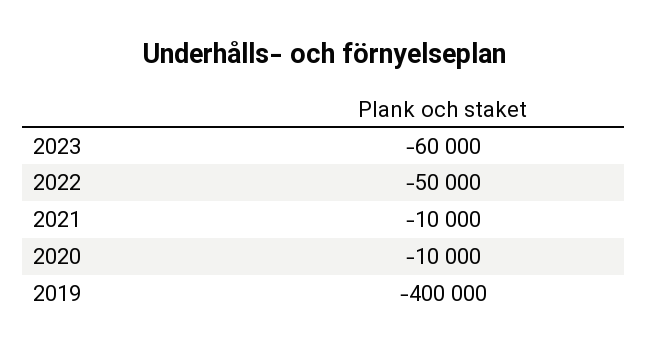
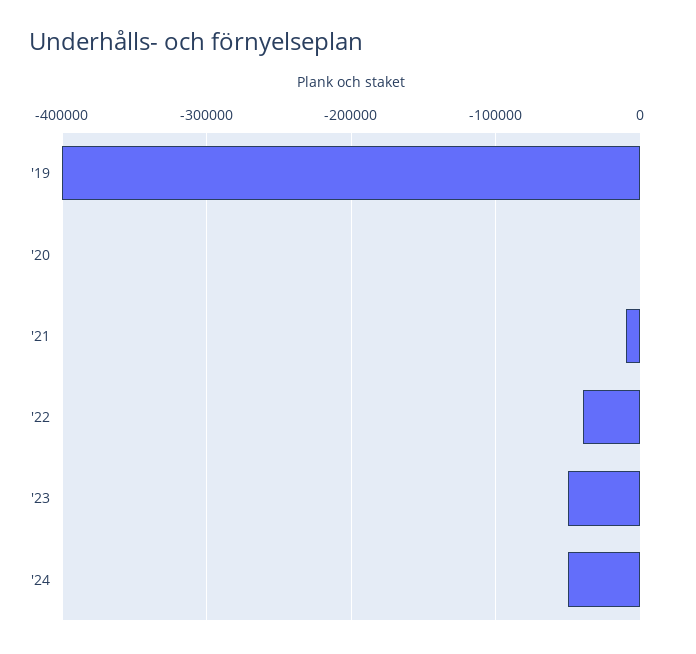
2023: -60000 -> -50000
2022: -50000 -> -40000
2020: -10000 -> 0
'24: none -> -50000

